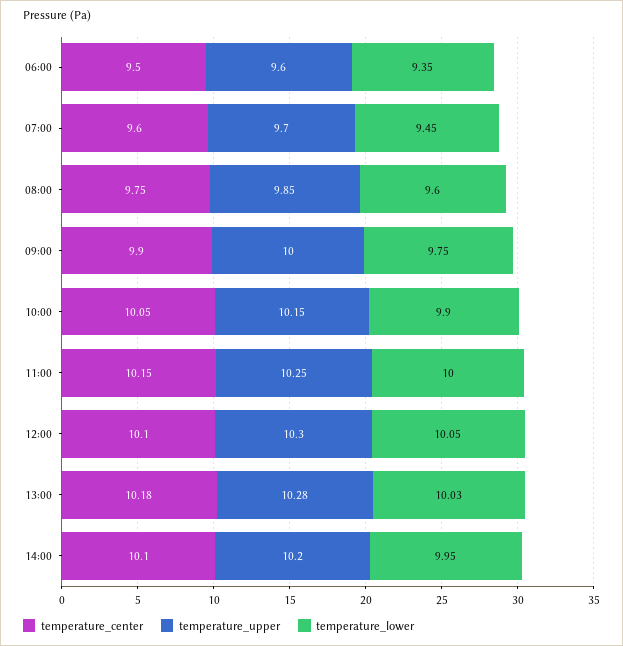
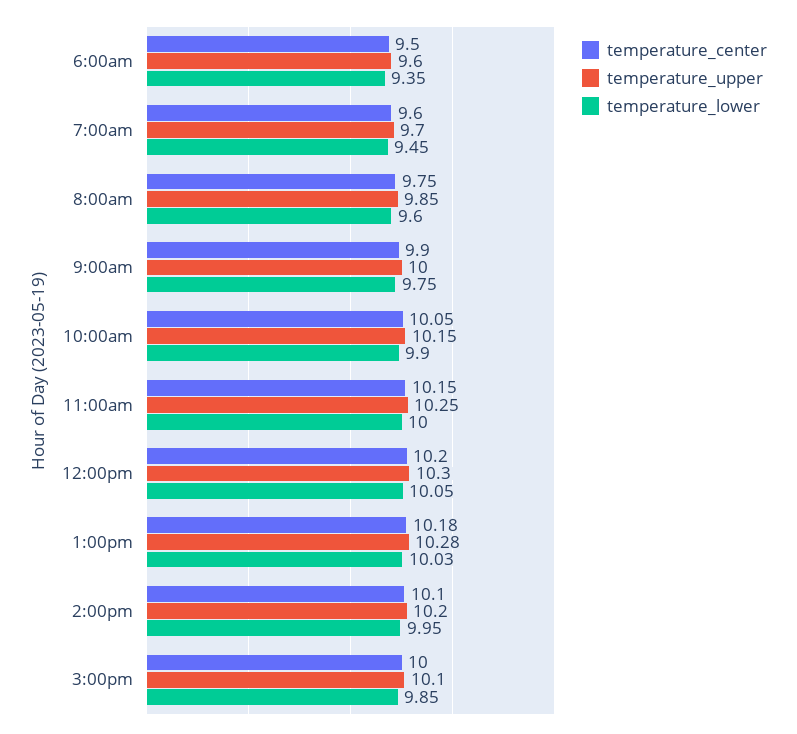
temperature_center, 12:00: 10.1 -> 10.2
temperature_center, 3:00pm: none -> 10
temperature_upper, 3:00pm: none -> 10.1
temperature_lower, 3:00pm: none -> 9.85

